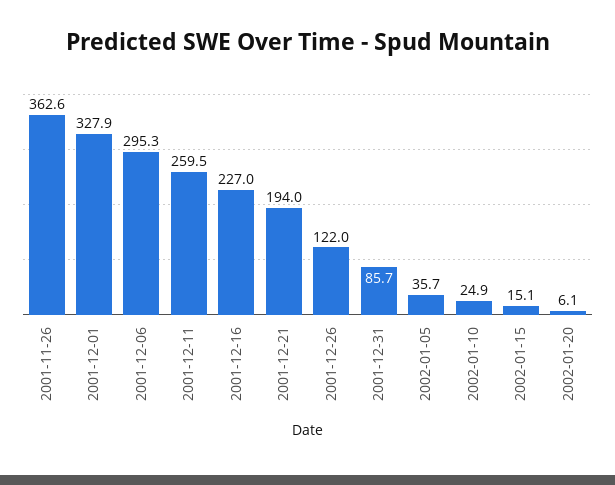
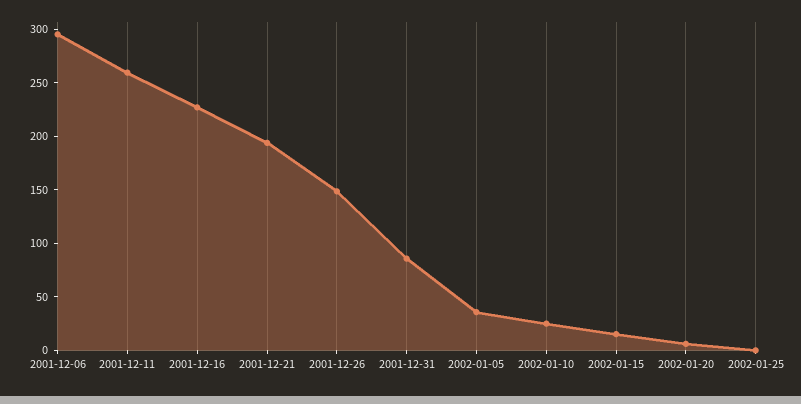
2001-11-26: 362.6 -> none
2001-12-01: 327.9 -> none
2001-12-26: 122 -> 150
2002-01-25: none -> 0

